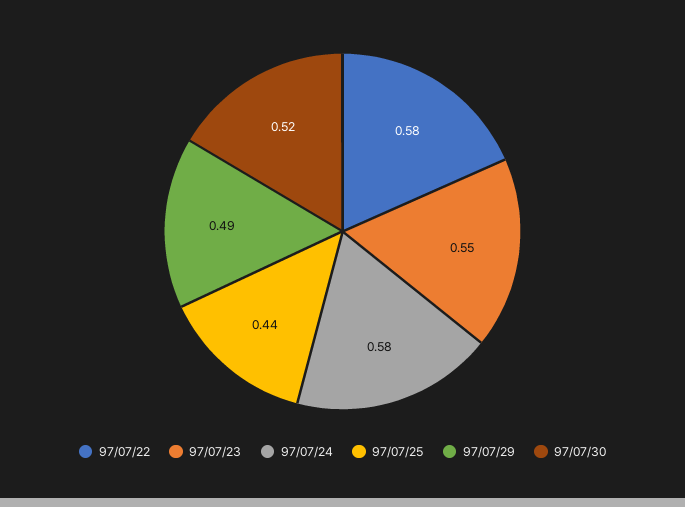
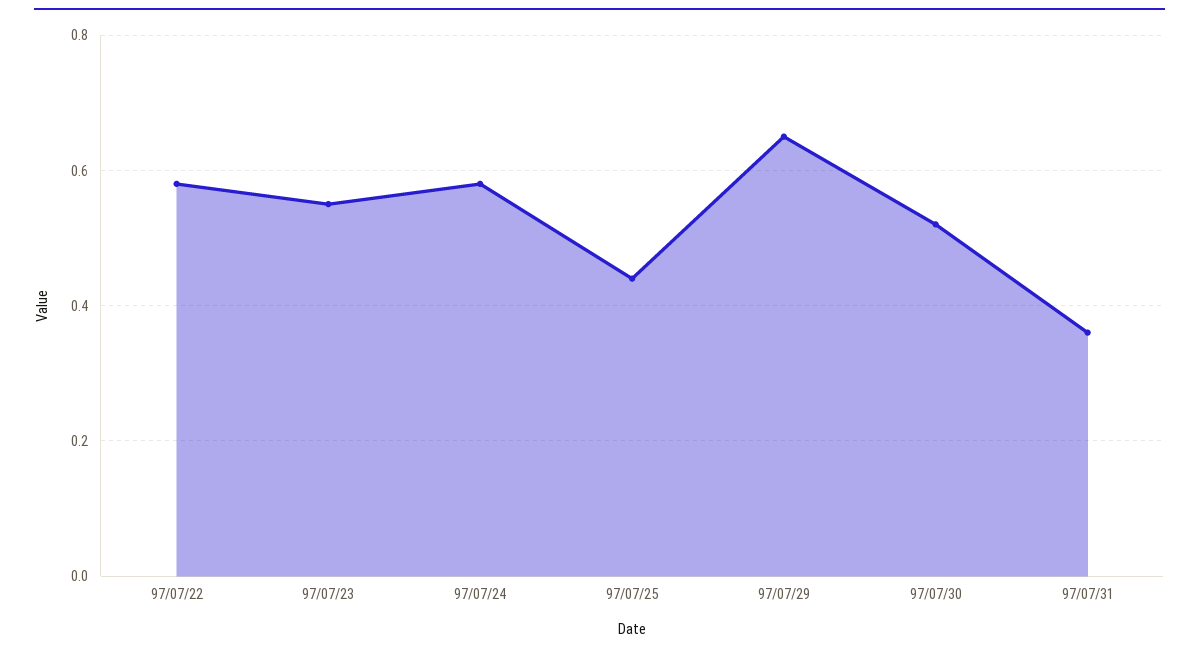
97/07/29: 0.49 -> 0.65
97/07/31: none -> 0.35

